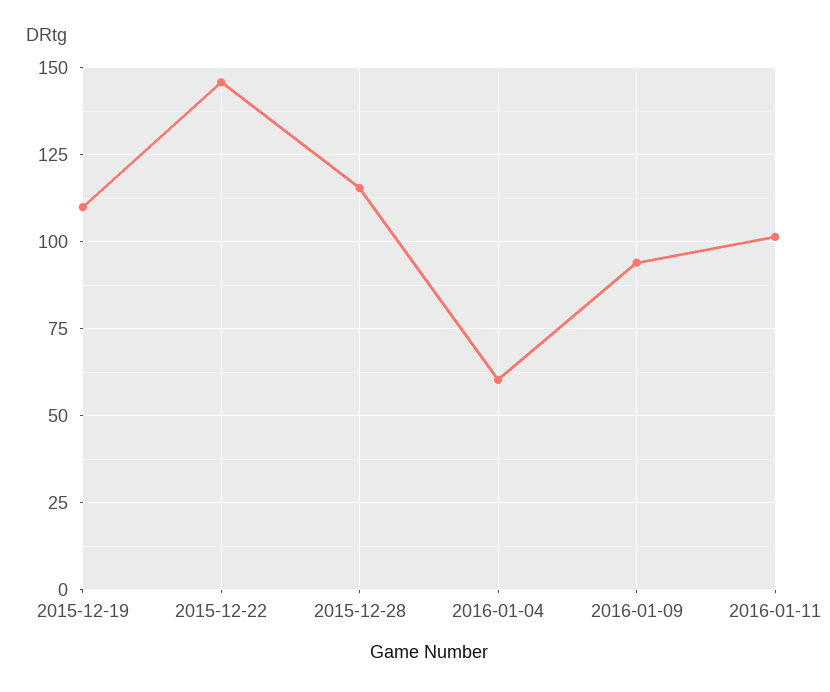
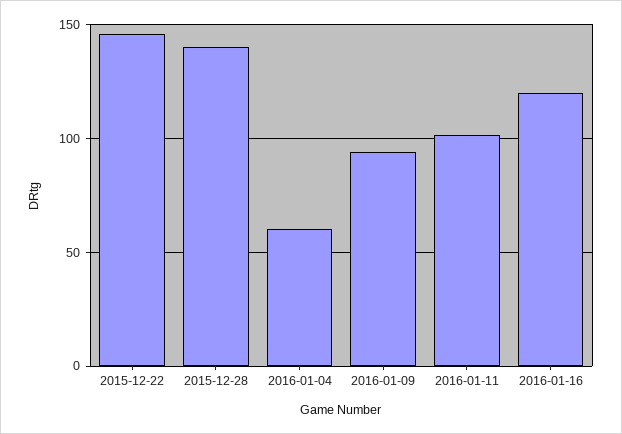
2015-12-19: 110 -> none
2015-12-28: 115 -> 140
2016-01-16: none -> 120

